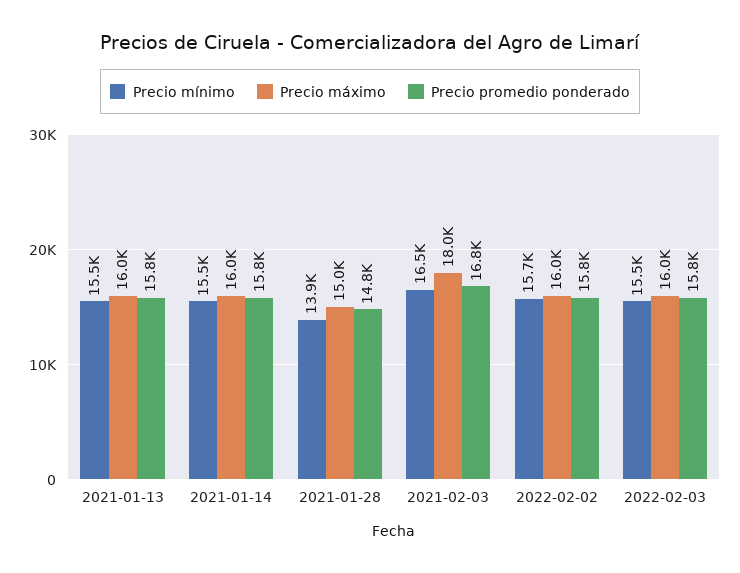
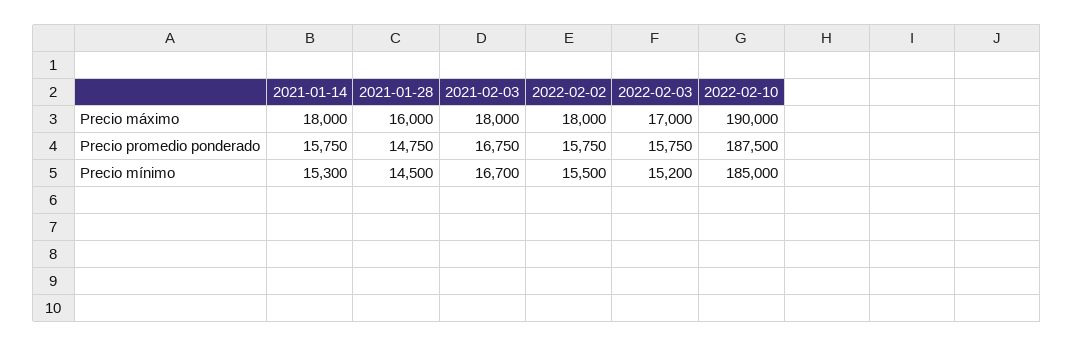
Precio mínimo, 2021-01-13: 15500 -> none
Precio máximo, 2021-01-13: 16000 -> none
Precio promedio ponderado, 2021-01-13: 15800 -> none
Precio mínimo, 2021-01-14: 15500 -> 15300
Precio máximo, 2021-01-14: 16000 -> 18000
Precio mínimo, 2021-01-28: 13900 -> 14500
Precio máximo, 2021-01-28: 15000 -> 16000
Precio mínimo, 2021-02-03: 16500 -> 16700
Precio mínimo, 2022-02-02: 15700 -> 15500
Precio máximo, 2022-02-02: 16000 -> 18000
Precio mínimo, 2022-02-03: 15500 -> 15200
Precio máximo, 2022-02-03: 16000 -> 17000
Precio máximo, 2022-02-10: none -> 190000
Precio promedio ponderado, 2022-02-10: none -> 187500
Precio mínimo, 2022-02-10: none -> 185000

